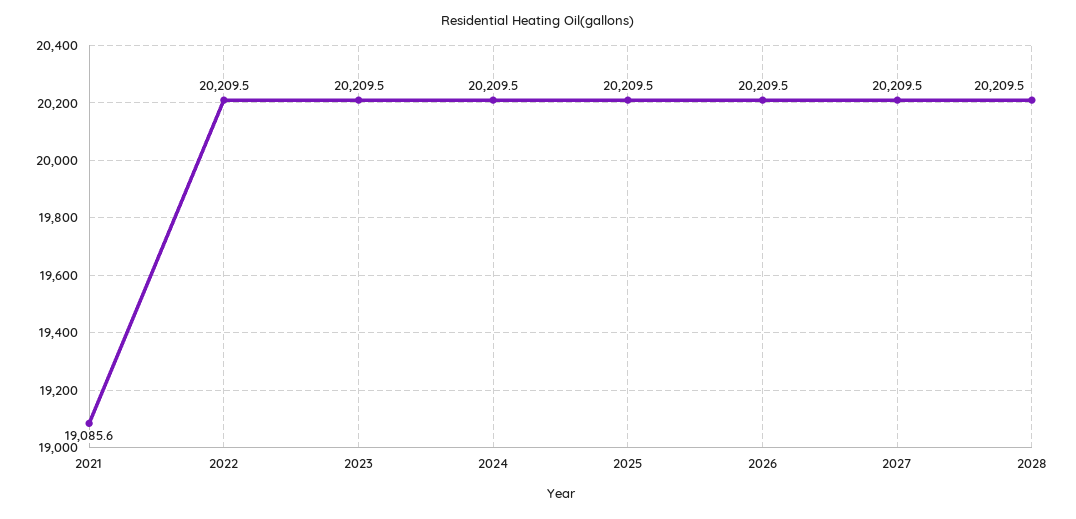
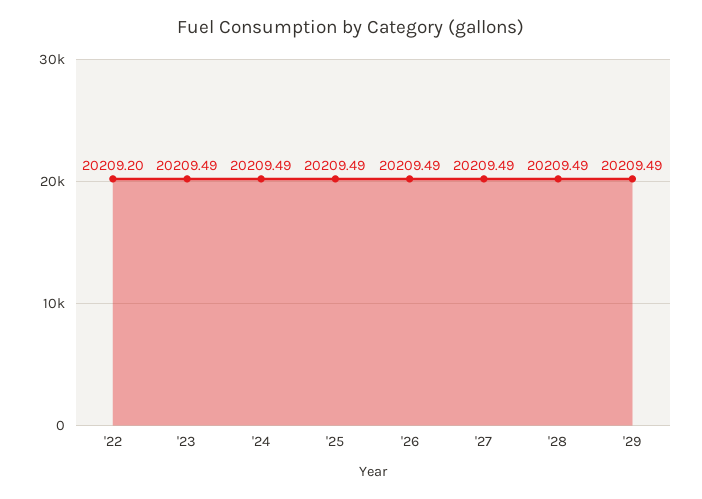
2021: 19085.6 -> none
2022: 20209.5 -> 20209.2
'29: none -> 20209.49

